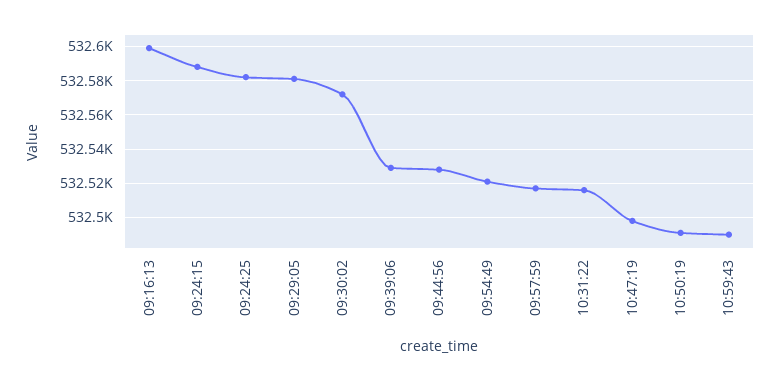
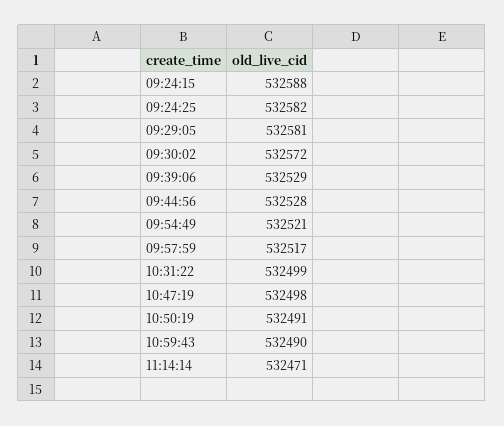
09:16:13: 532600 -> none
10:31:22: 532515 -> 532499
11:14:14: none -> 532471

